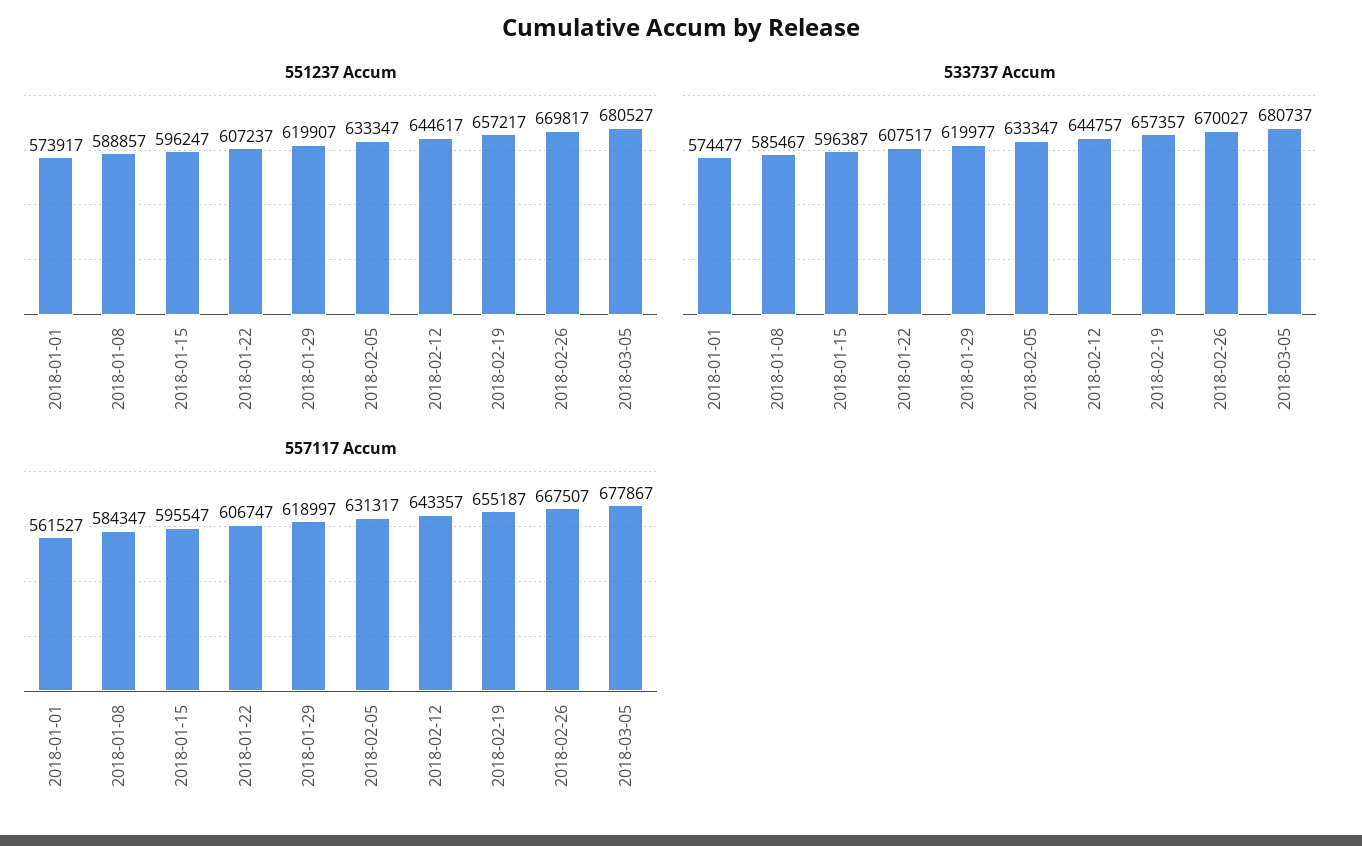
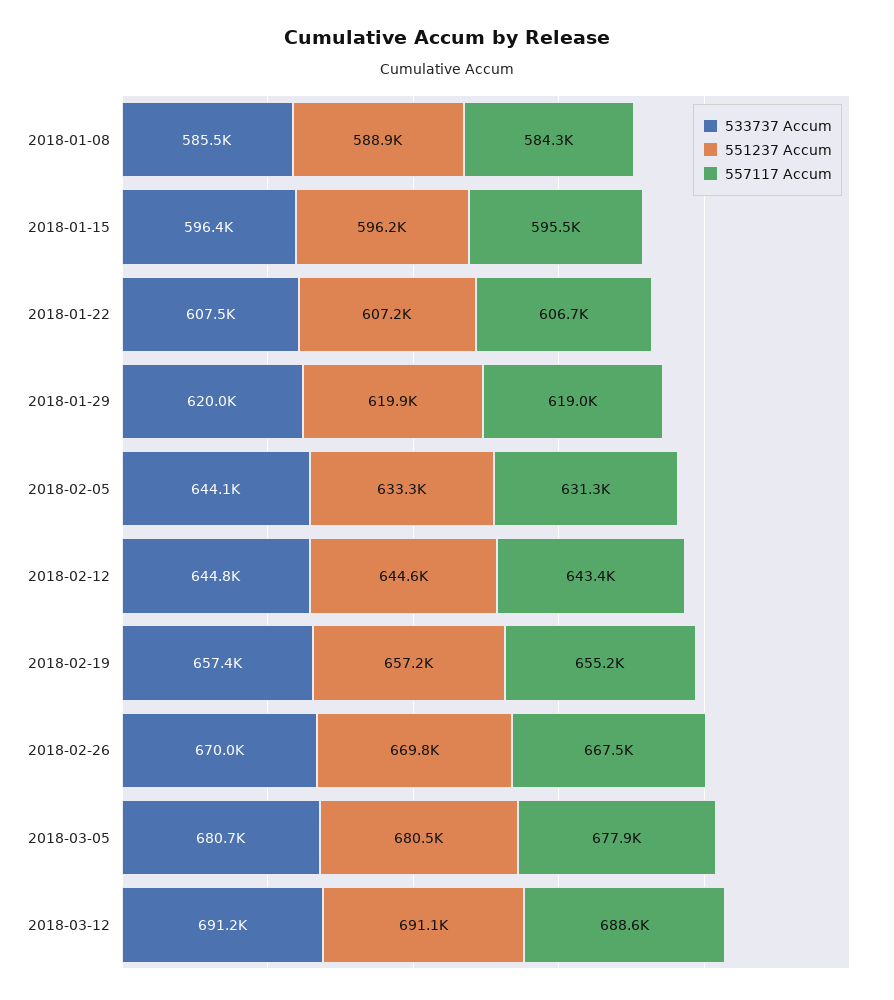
551237 Accum, 2018-01-01: 573917 -> none
533737 Accum, 2018-01-01: 574477 -> none
533737 Accum, 2018-02-05: 633347 -> 644100
557117 Accum, 2018-01-01: 561527 -> none
533737 Accum, 2018-03-12: none -> 691200
551237 Accum, 2018-03-12: none -> 691100
557117 Accum, 2018-03-12: none -> 688600

